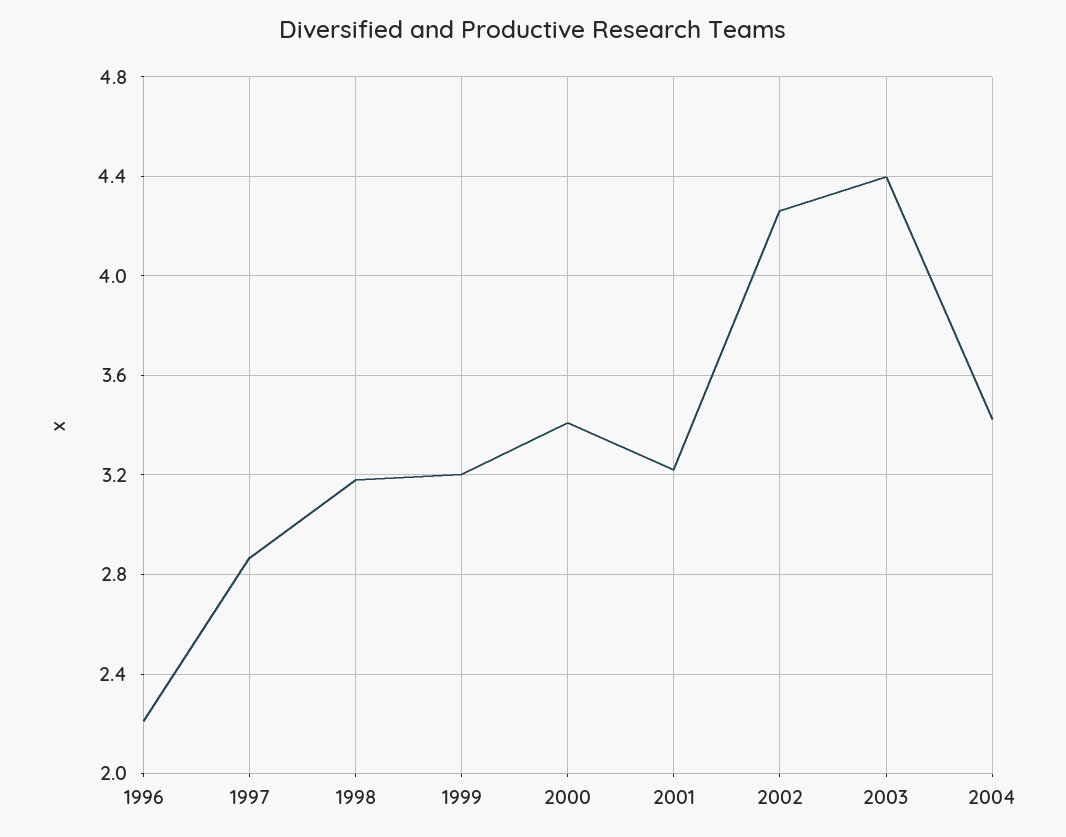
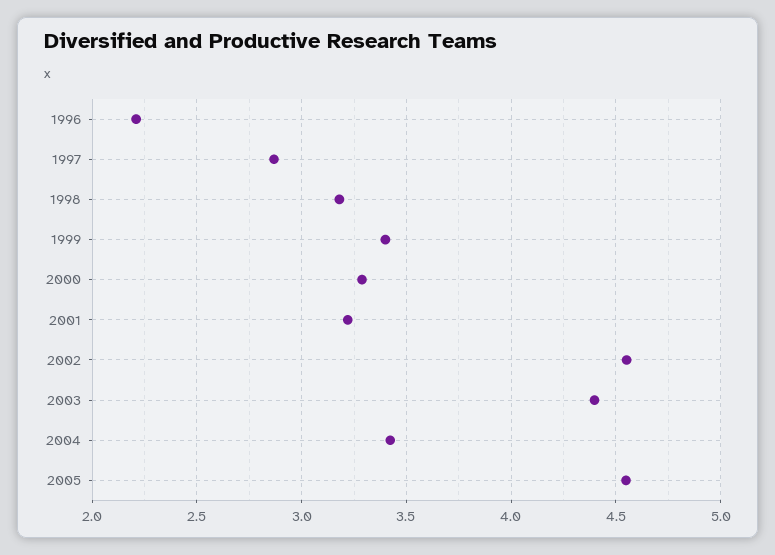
1999: 3.2 -> 3.4
2000: 3.4 -> 3.3
2002: 4.25 -> 4.55
2005: none -> 4.55

